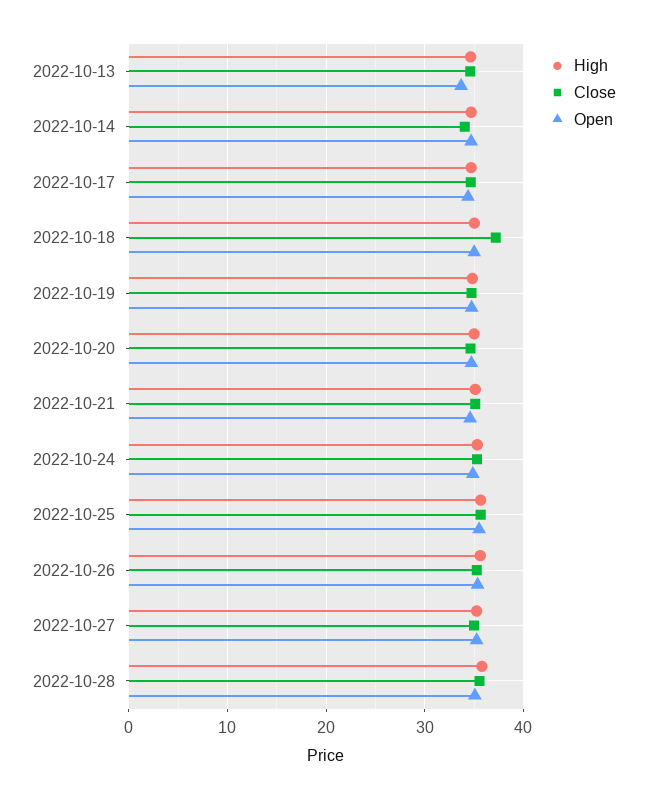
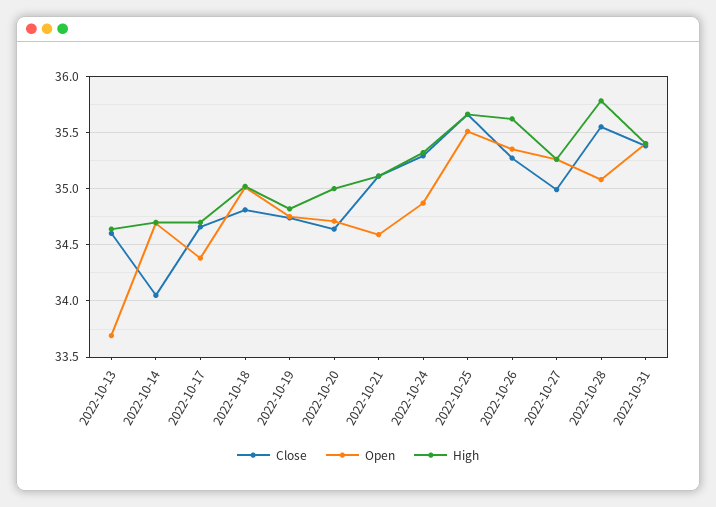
Close, 2022-10-18: 37 -> 34.8
Close, 2022-10-31: none -> 35.4
Open, 2022-10-31: none -> 35.4
High, 2022-10-31: none -> 35.4

